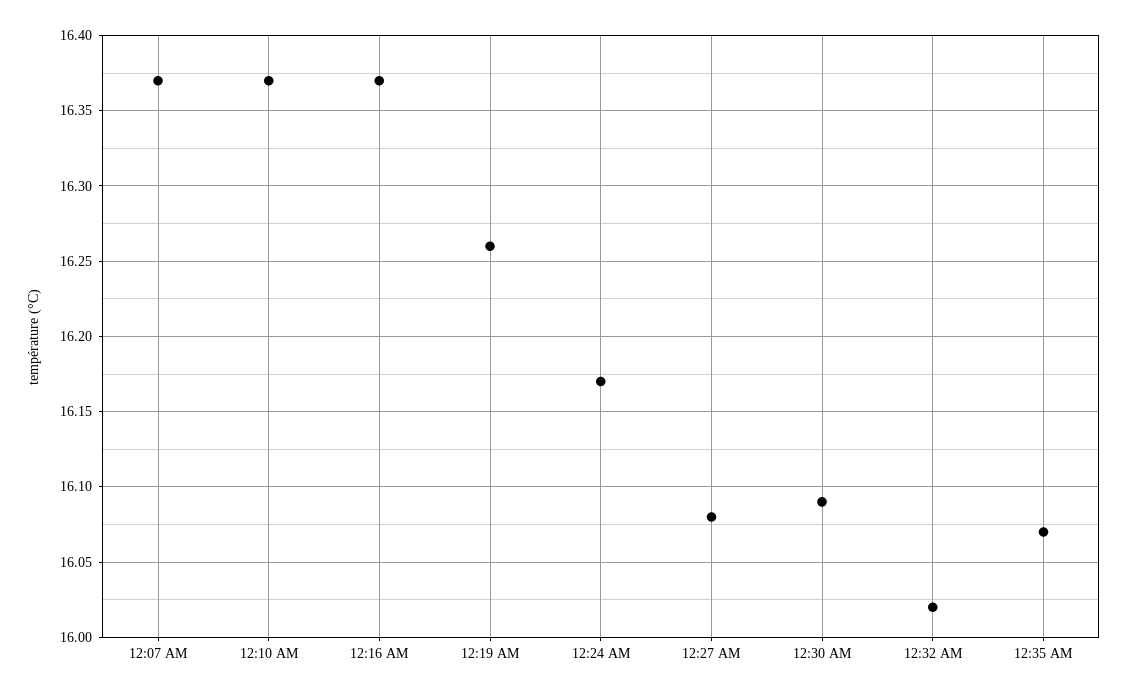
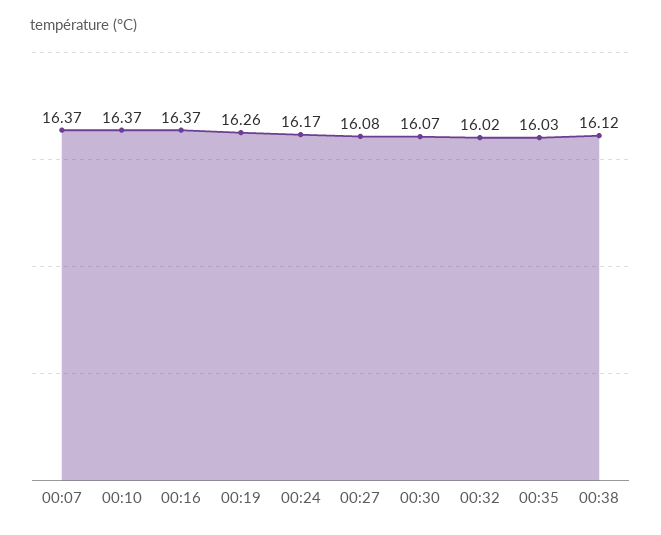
12:30 AM: 16.09 -> 16.07
12:35 AM: 16.07 -> 16.03
00:38: none -> 16.12

